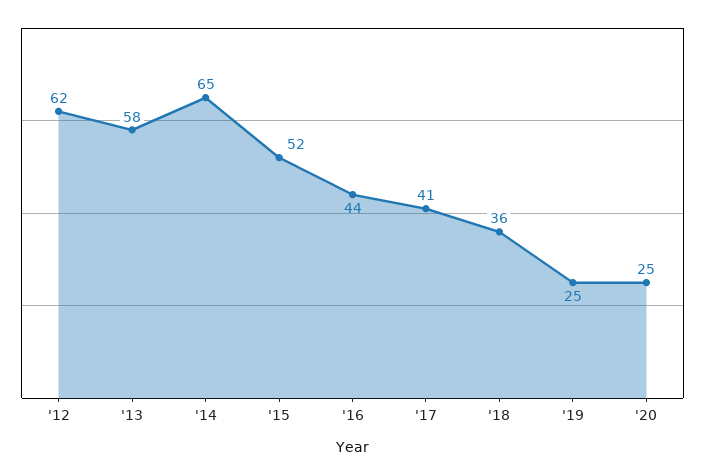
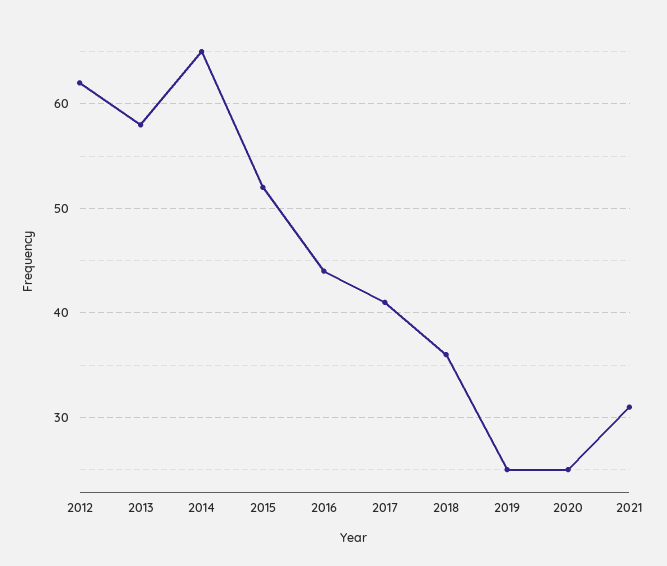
2021: none -> 31

